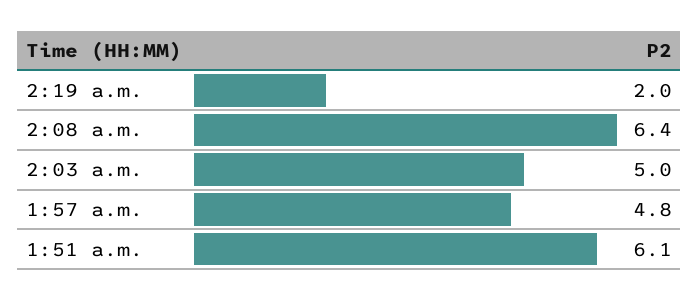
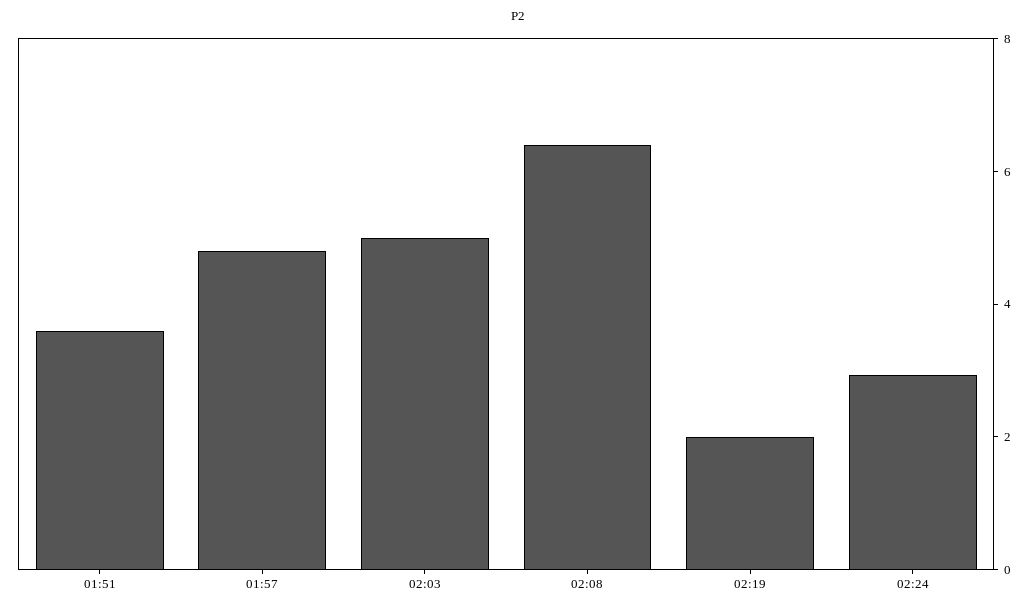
1:51 a.m.: 6.1 -> 3.5
02:24: none -> 3

